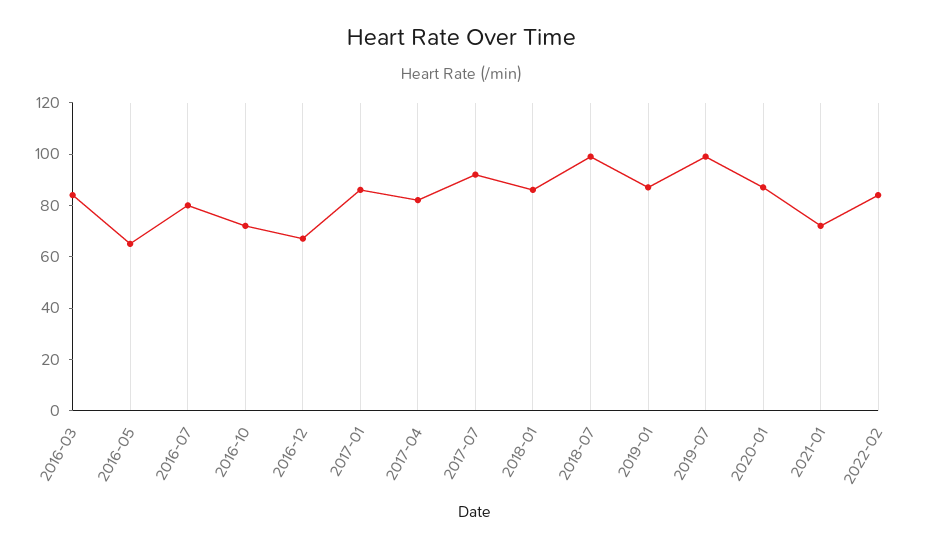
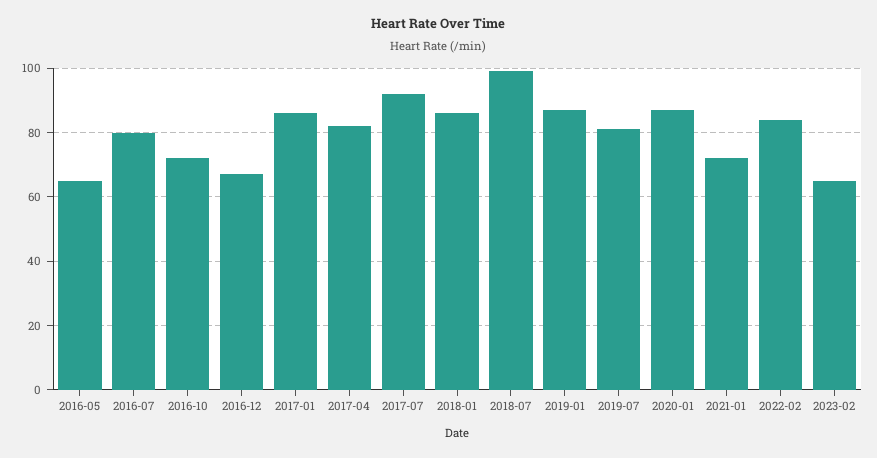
2016-03: 85 -> none
2019-07: 100 -> 80
2023-02: none -> 65

